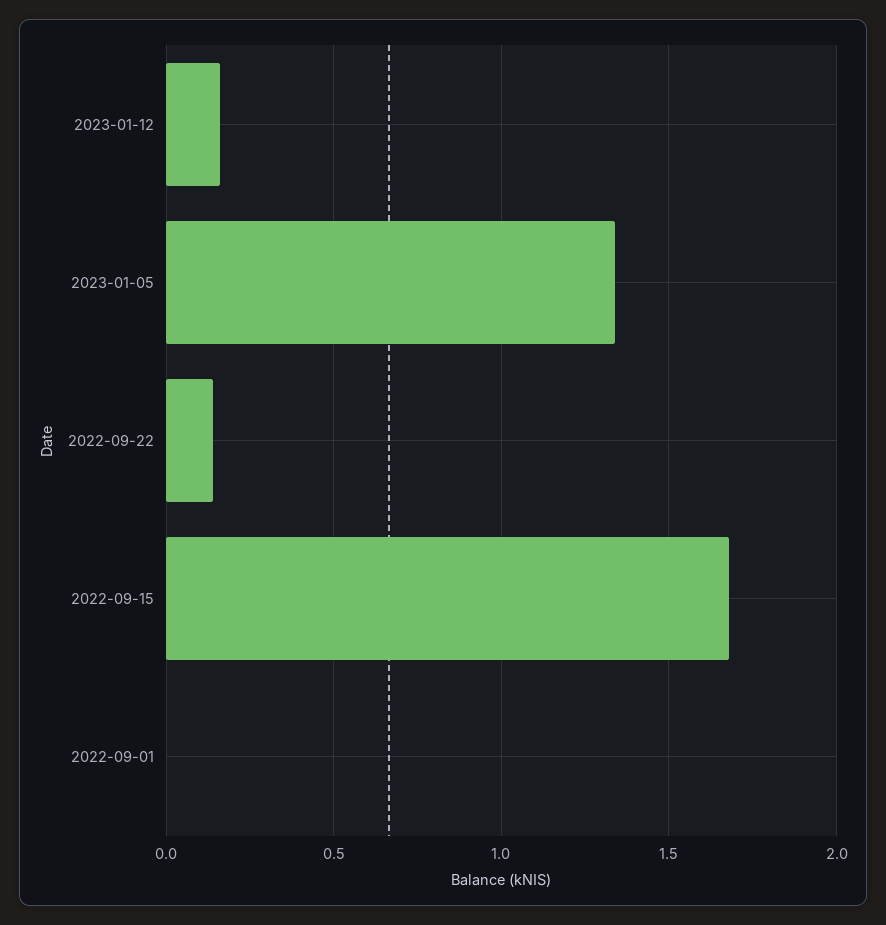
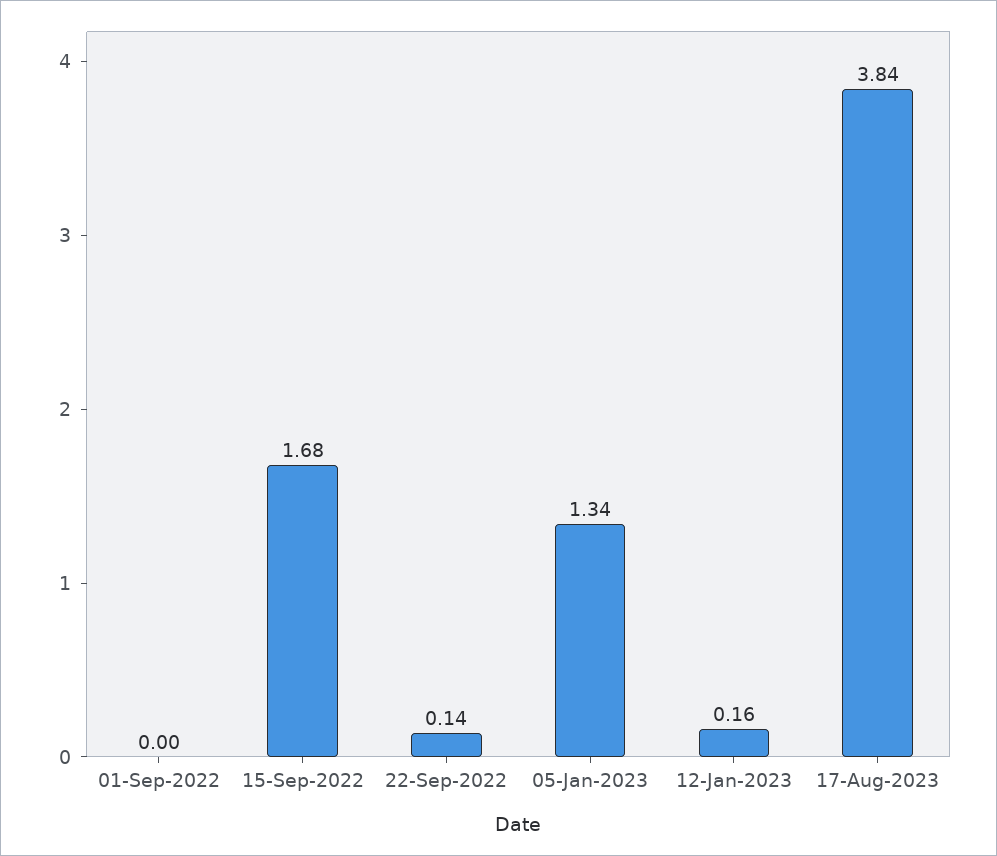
17-Aug-2023: none -> 3.84

